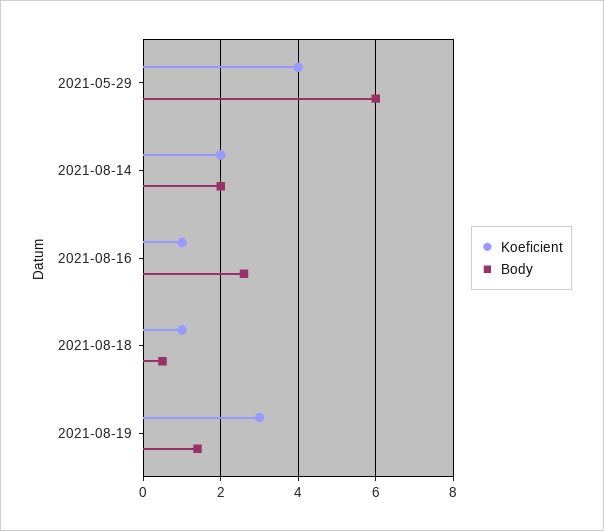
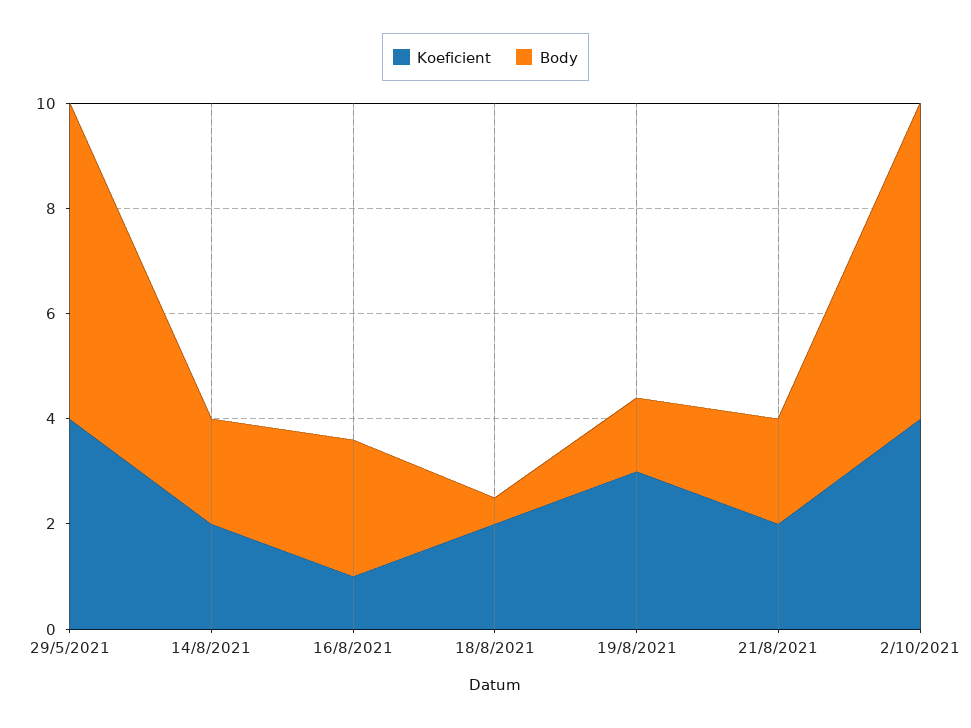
Koeficient, 2021-08-18: 1 -> 2
Koeficient, 21/8/2021: none -> 2
Body, 21/8/2021: none -> 2
Koeficient, 2/10/2021: none -> 4
Body, 2/10/2021: none -> 6

